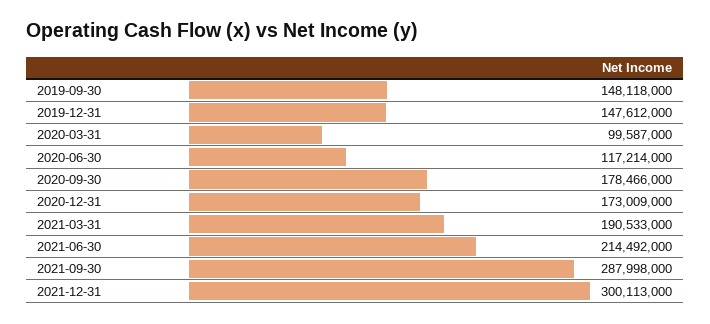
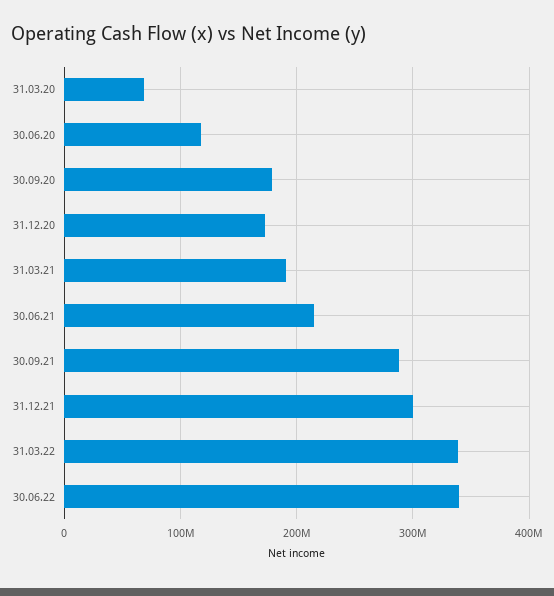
2019-09-30: 148118000 -> none
2019-12-31: 147612000 -> none
2020-03-31: 99587000 -> 70000000
31.03.22: none -> 340000000
30.06.22: none -> 340000000

